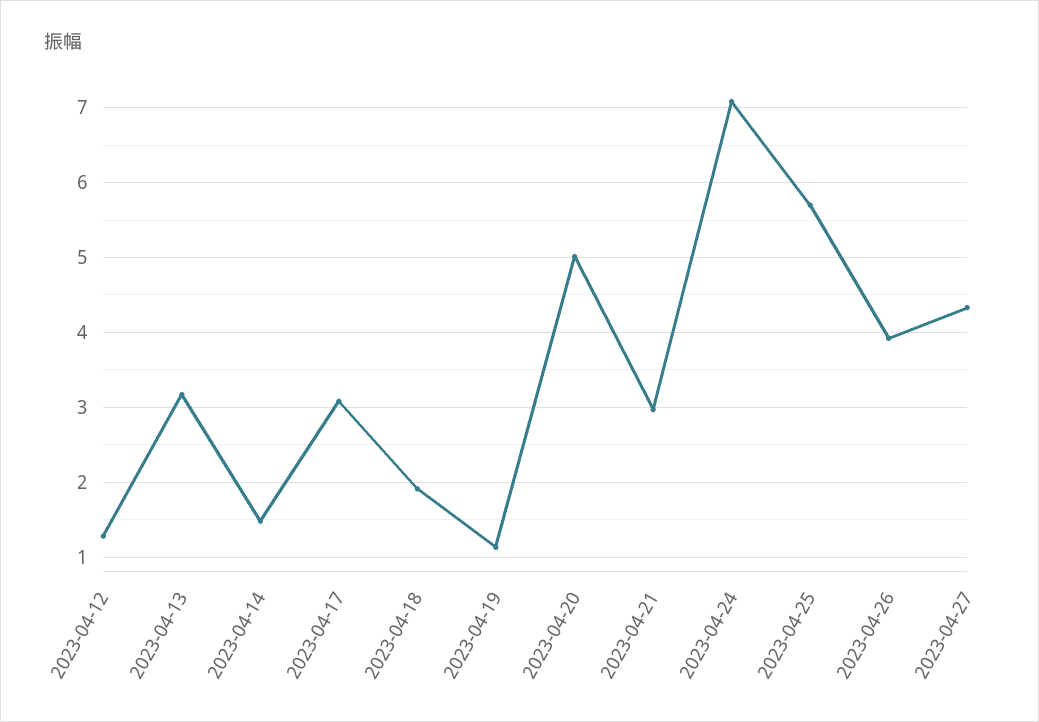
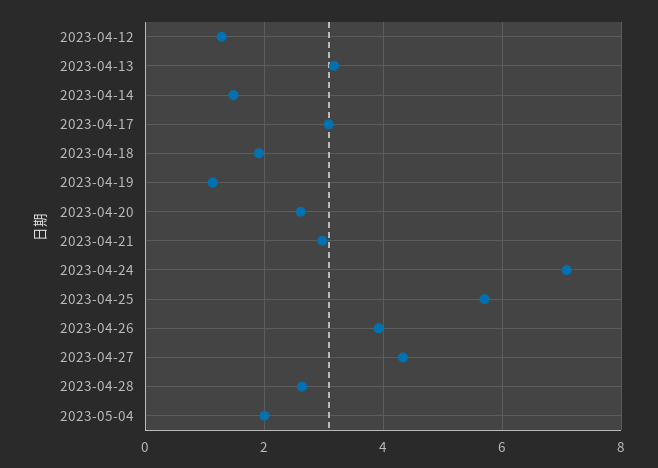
2023-04-20: 5 -> 2.6
2023-04-28: none -> 2.6
2023-05-04: none -> 2

